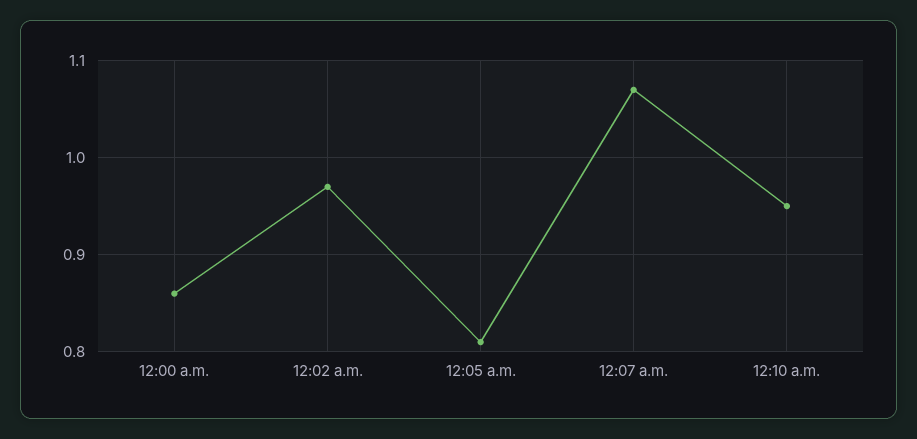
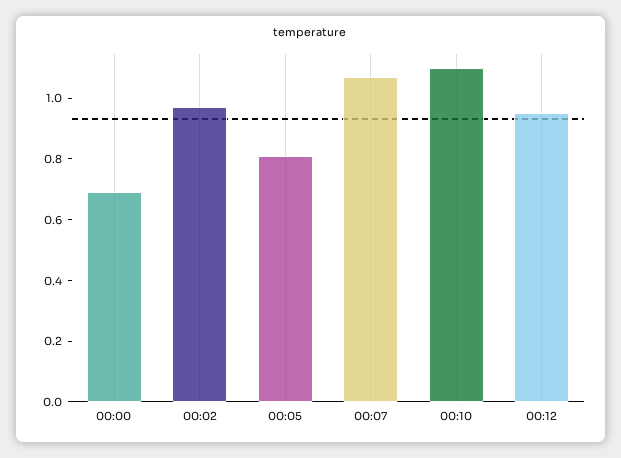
12:00 a.m.: 0.86 -> 0.7
12:10 a.m.: 0.95 -> 1.1
00:12: none -> 0.95

